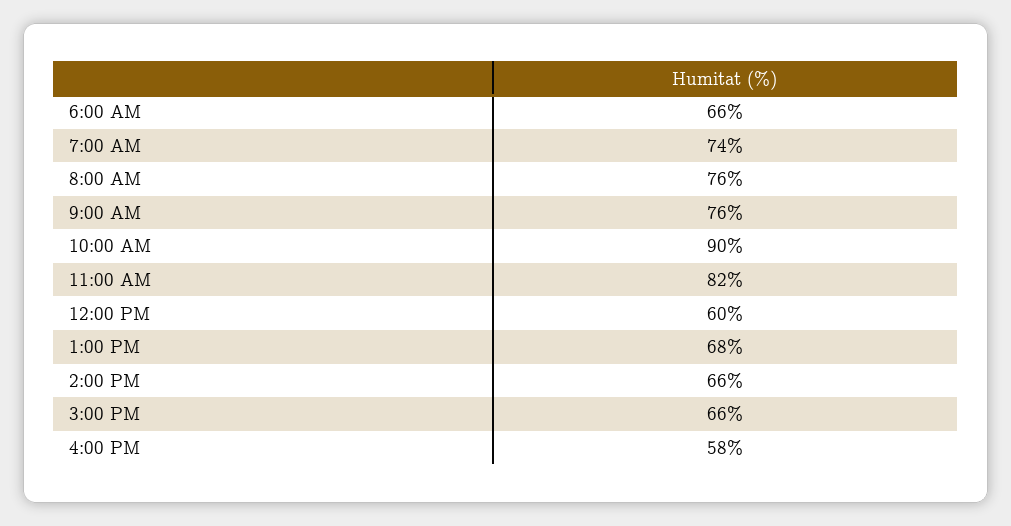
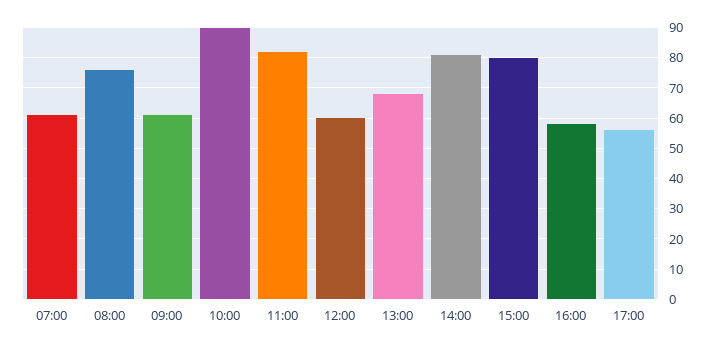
6:00 AM: 66 -> none
7:00 AM: 74 -> 60
9:00 AM: 76 -> 60
2:00 PM: 66 -> 80
3:00 PM: 66 -> 80
17:00: none -> 55

